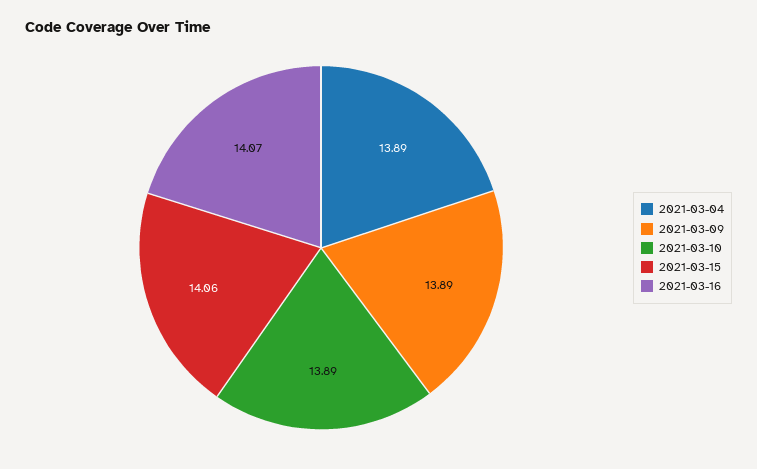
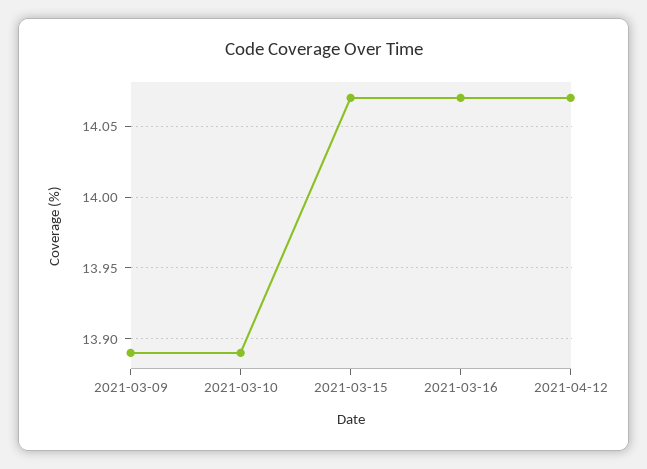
2021-03-04: 13.89 -> none
2021-03-15: 14.06 -> 14.07
2021-04-12: none -> 14.07

